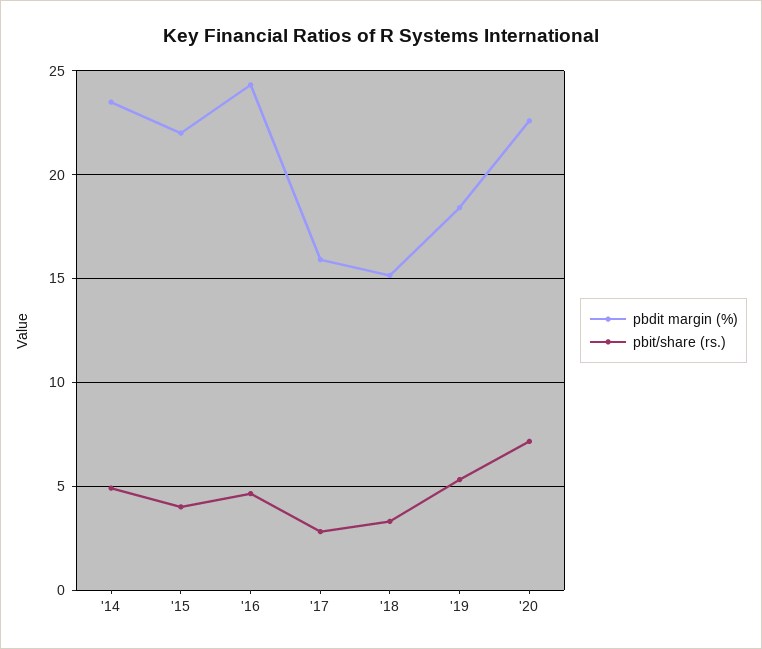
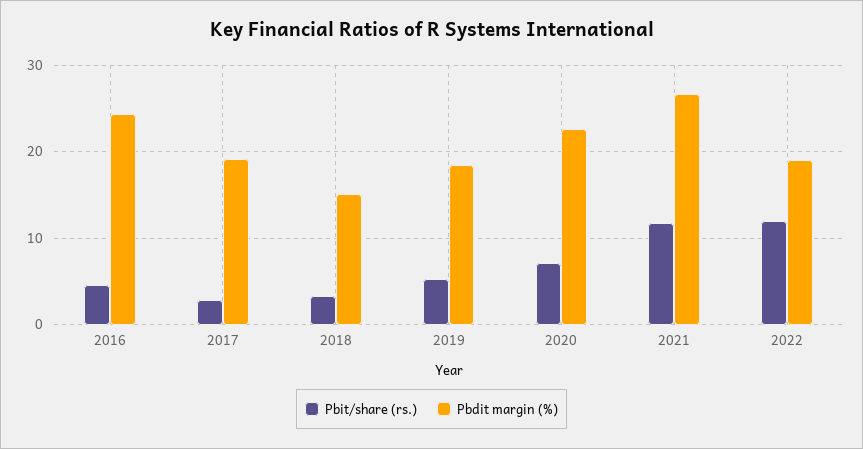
pbdit margin (%), '14: 23.5 -> none
pbit/share (rs.), '14: 5 -> none
pbdit margin (%), '15: 22 -> none
pbit/share (rs.), '15: 4 -> none
pbdit margin (%), '17: 16 -> 19
pbit/share (rs.), 2021: none -> 12
pbdit margin (%), 2021: none -> 27
pbit/share (rs.), 2022: none -> 12
pbdit margin (%), 2022: none -> 19

